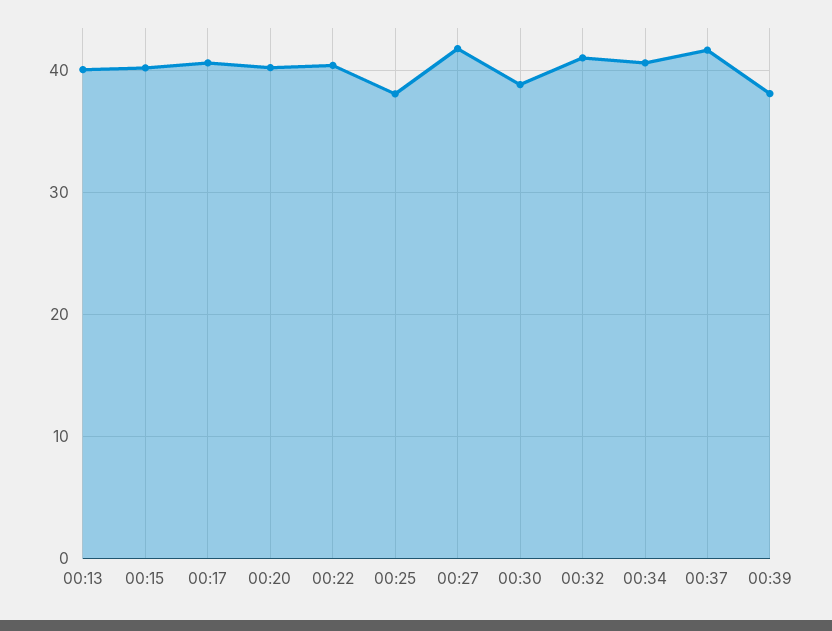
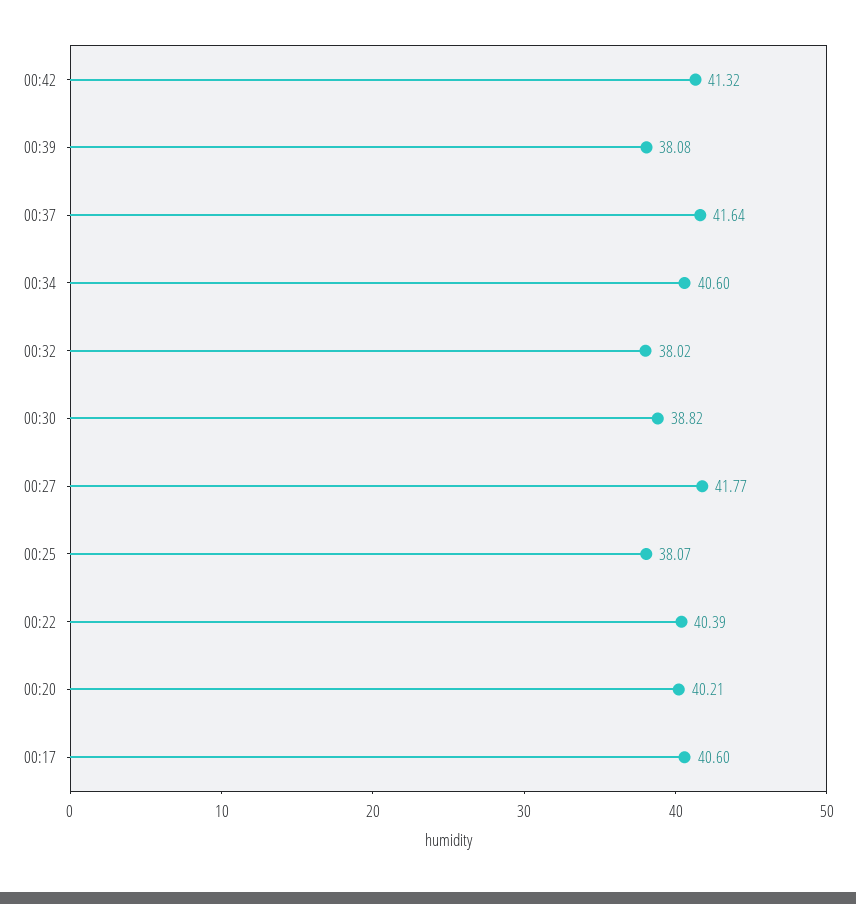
00:13: 40 -> none
00:15: 40 -> none
00:32: 41 -> 38.02
00:42: none -> 41.32

